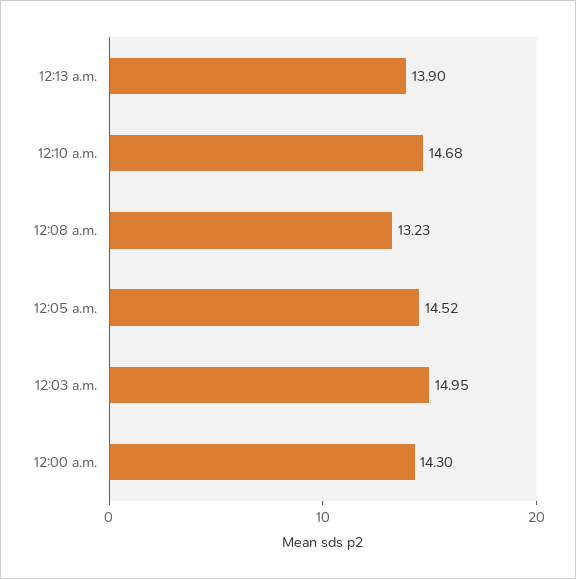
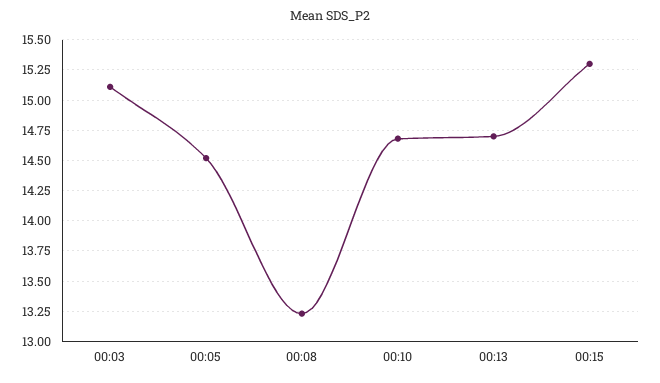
12:13 a.m.: 13.9 -> 14.7
12:03 a.m.: 14.95 -> 15.1
12:00 a.m.: 14.3 -> none
00:15: none -> 15.3

